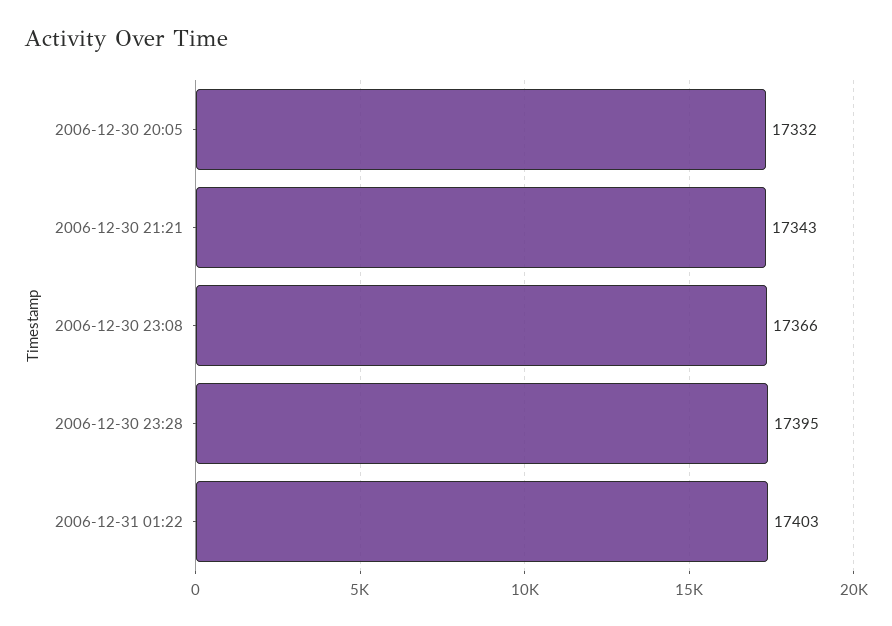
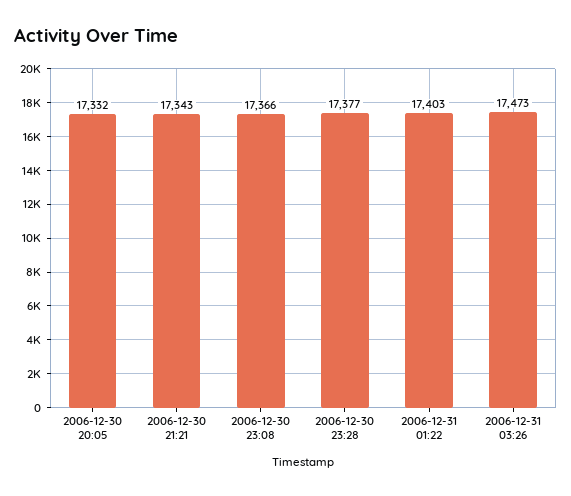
2006-12-30 23:28: 17395 -> 17377
2006-12-31 03:26: none -> 17473

